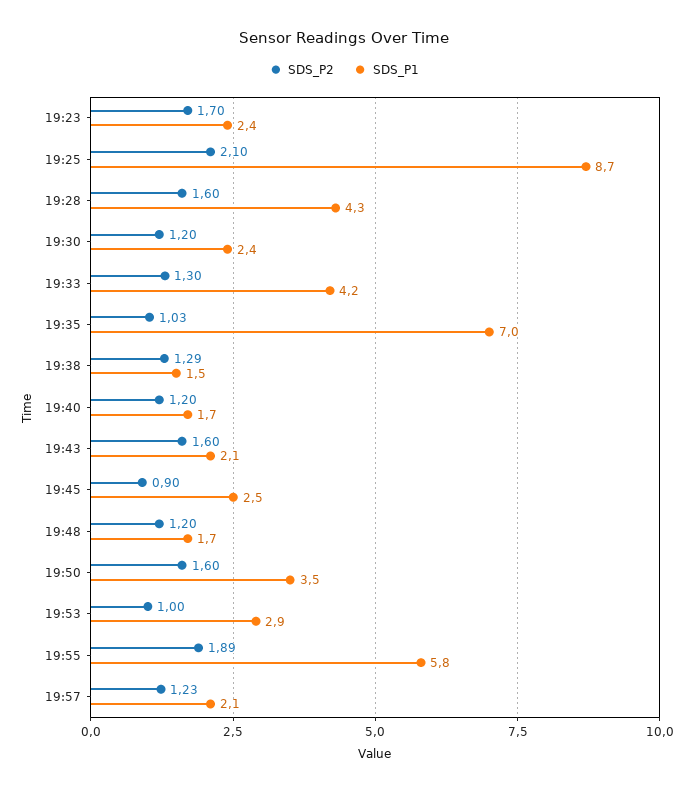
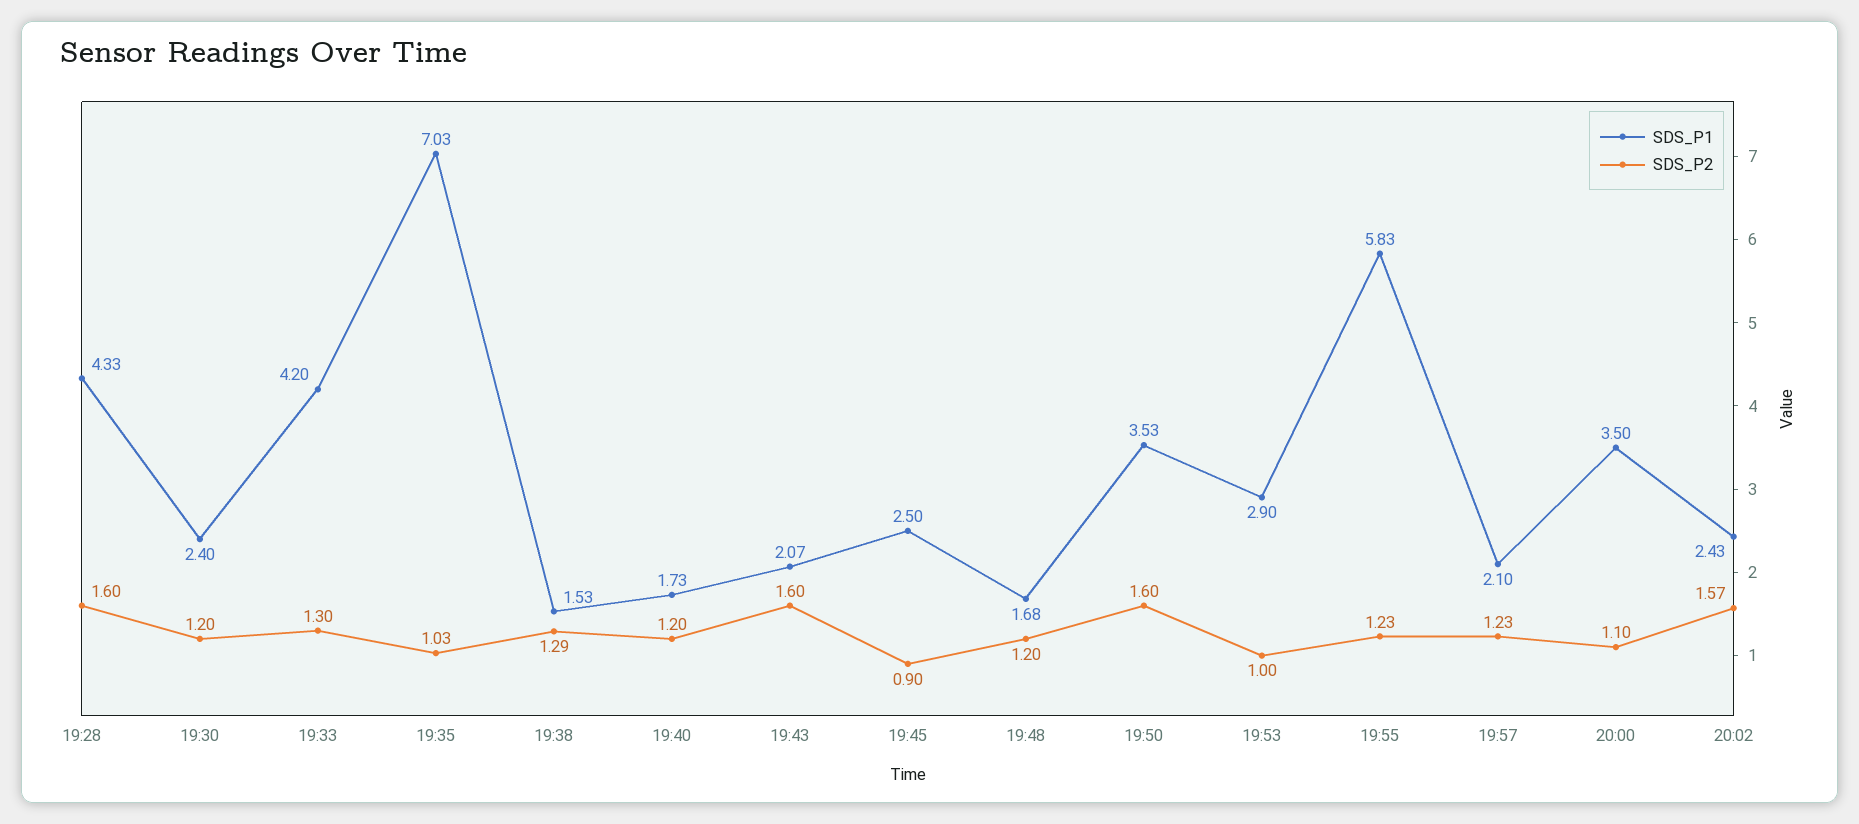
SDS_P2, 19:23: 1.7 -> none
SDS_P1, 19:23: 2.4 -> none
SDS_P2, 19:25: 2.1 -> none
SDS_P1, 19:25: 8.7 -> none
SDS_P2, 19:55: 1.89 -> 1.23
SDS_P1, 20:00: none -> 3.5
SDS_P2, 20:00: none -> 1.1
SDS_P1, 20:02: none -> 2.43
SDS_P2, 20:02: none -> 1.57

